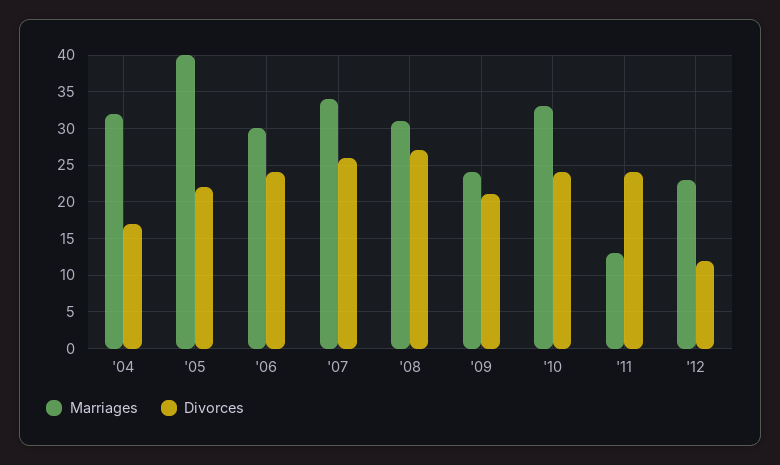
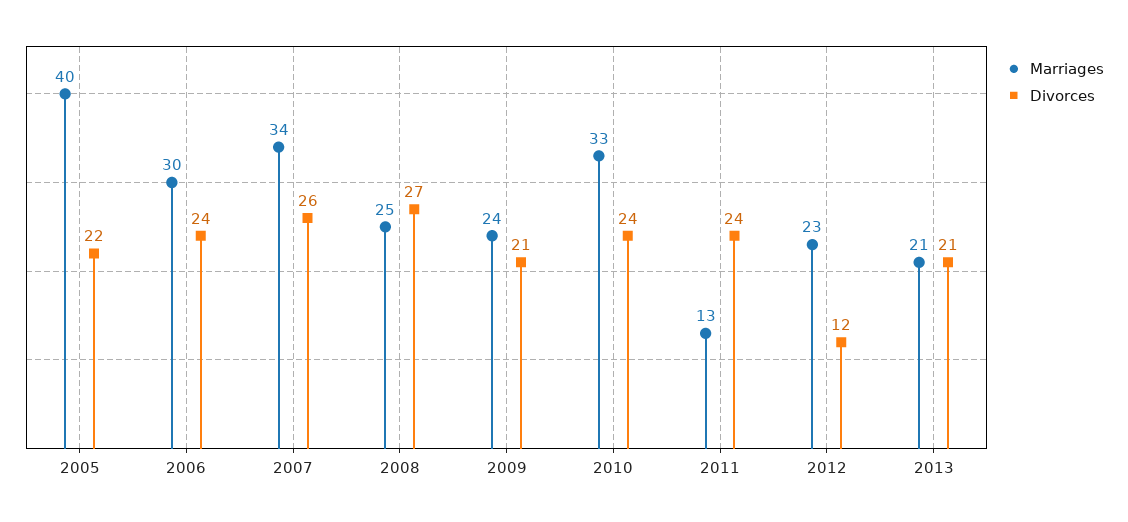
Marriages, '04: 32 -> none
Divorces, '04: 17 -> none
Marriages, '08: 31 -> 25
Marriages, 2013: none -> 21
Divorces, 2013: none -> 21

